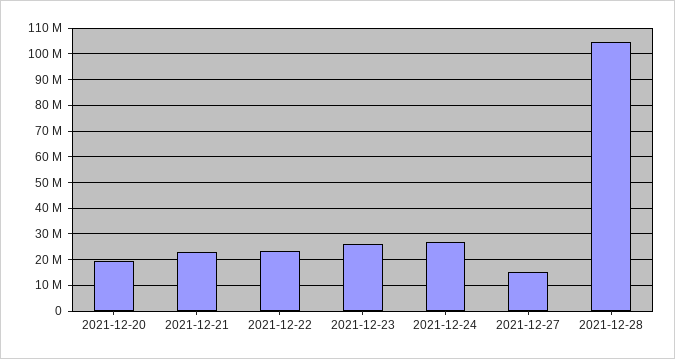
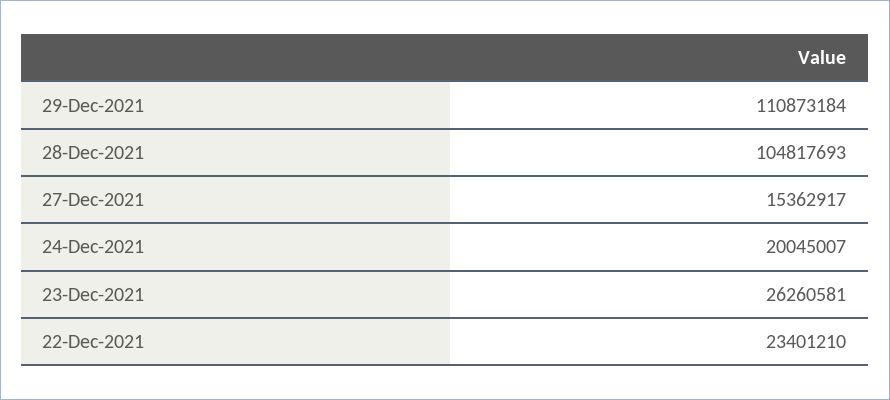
2021-12-20: 20000000 -> none
2021-12-21: 22500000 -> none
2021-12-24: 27500000 -> 20045007
29-Dec-2021: none -> 110873184

